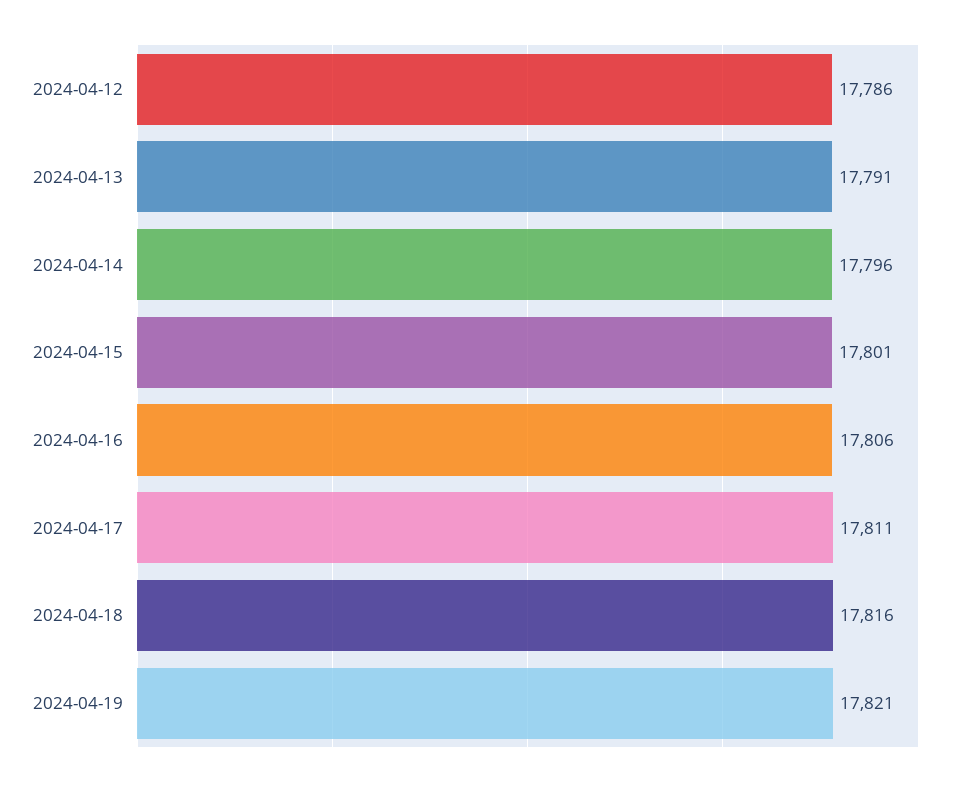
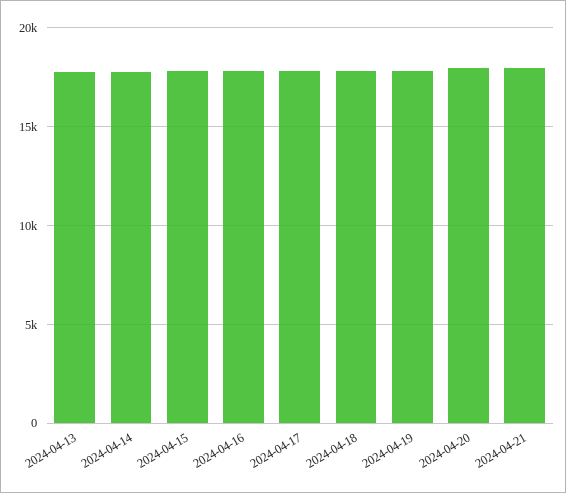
2024-04-12: 17786 -> none
2024-04-20: none -> 18000
2024-04-21: none -> 18000

